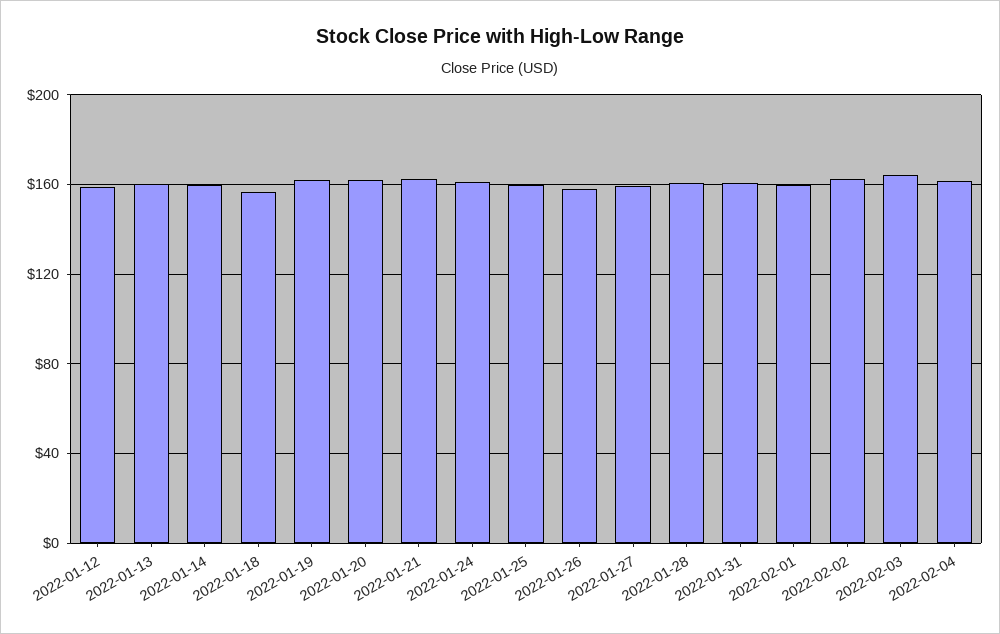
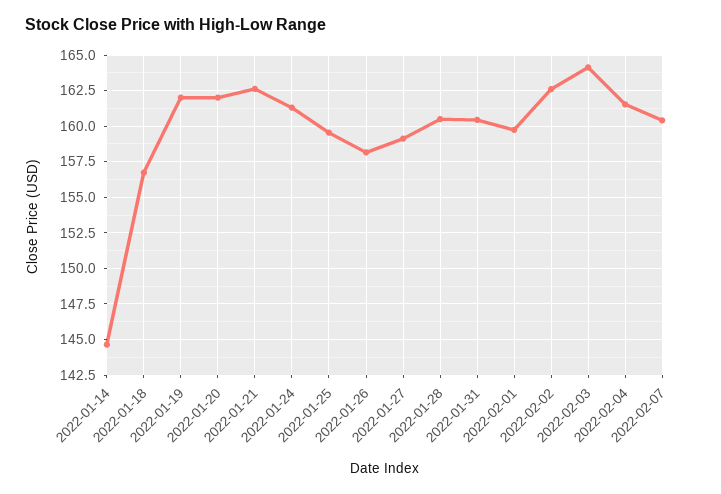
2022-01-12: 160 -> none
2022-01-13: 160 -> none
2022-01-14: 160 -> 144.5
2022-02-07: none -> 160.5

